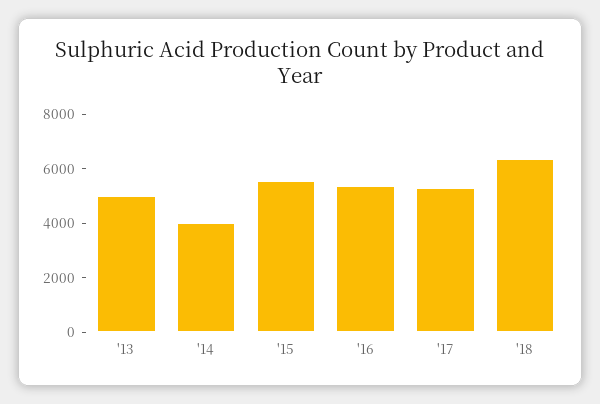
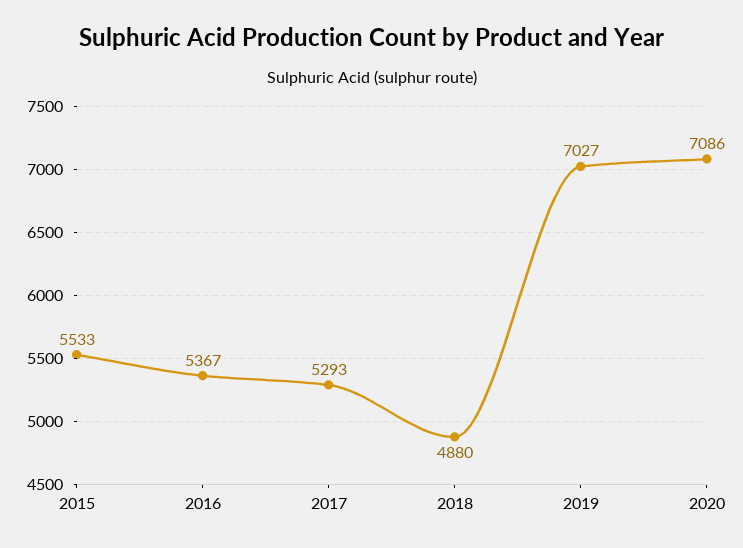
'13: 5000 -> none
'14: 4000 -> none
'18: 6500 -> 4880
2019: none -> 7027
2020: none -> 7086

